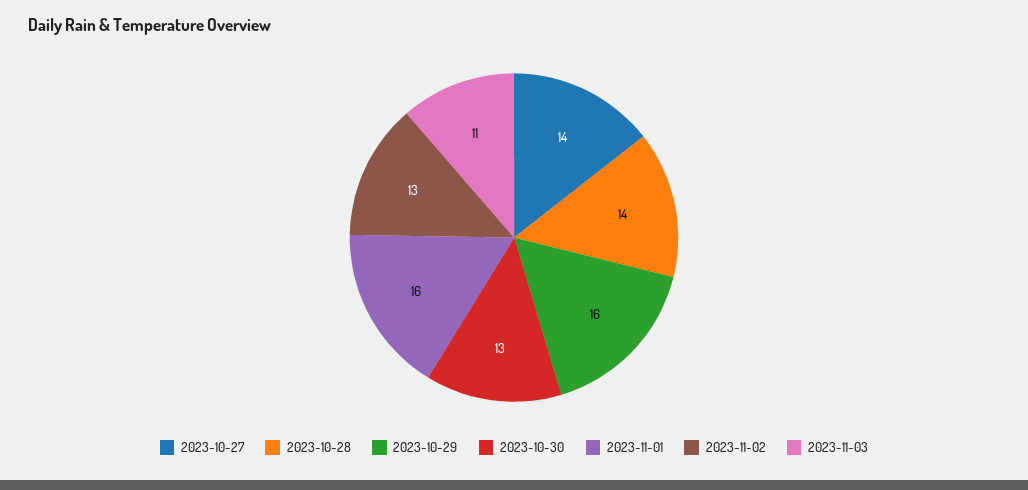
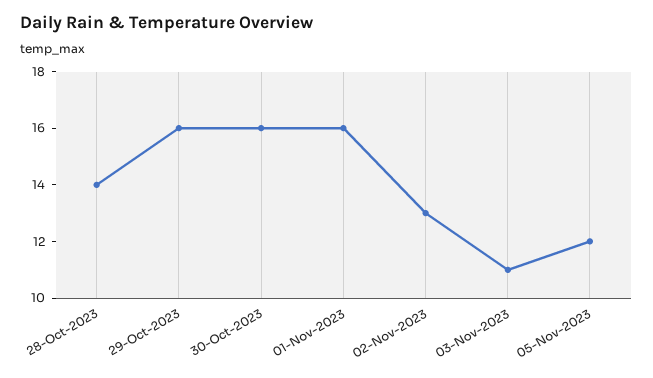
2023-10-27: 14 -> none
2023-10-30: 13 -> 16
05-Nov-2023: none -> 12

